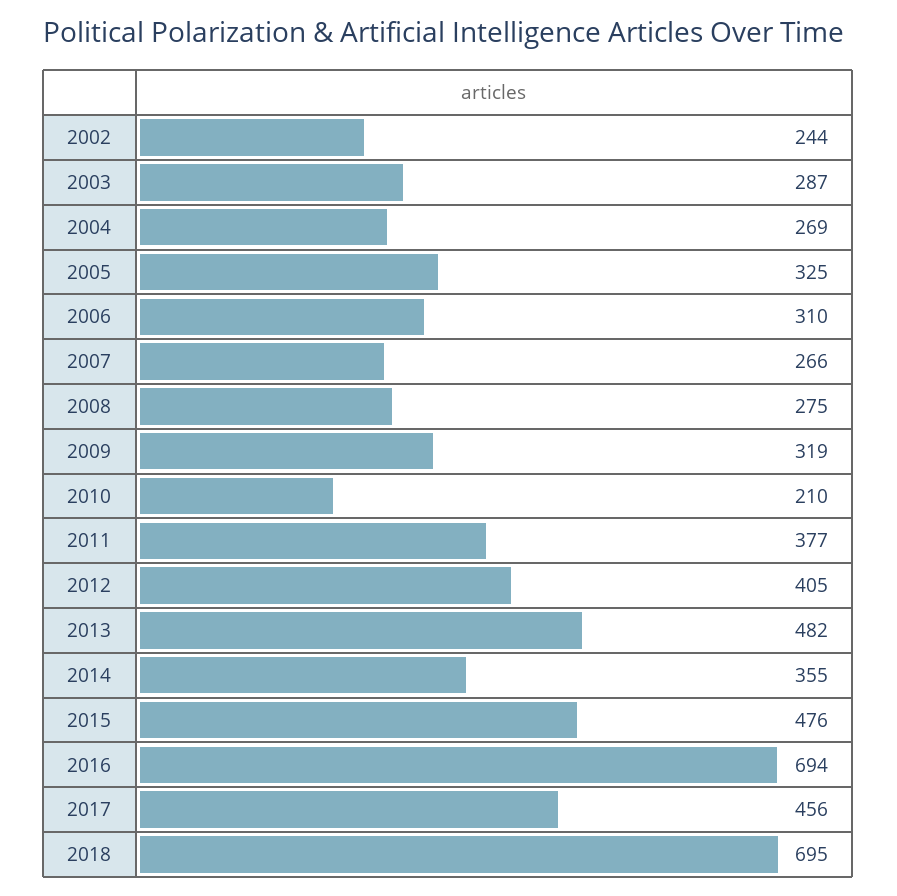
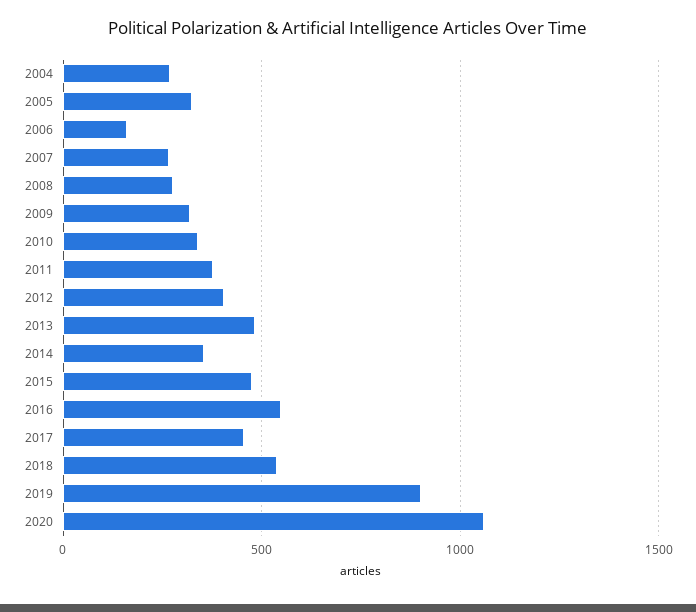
2002: 244 -> none
2003: 287 -> none
2006: 310 -> 150
2010: 210 -> 350
2016: 694 -> 550
2018: 695 -> 550
2019: none -> 900
2020: none -> 1050

